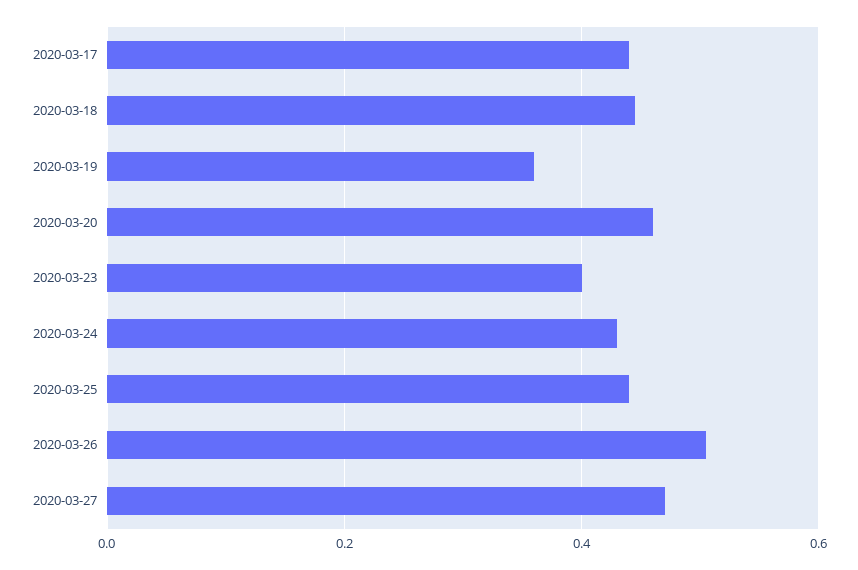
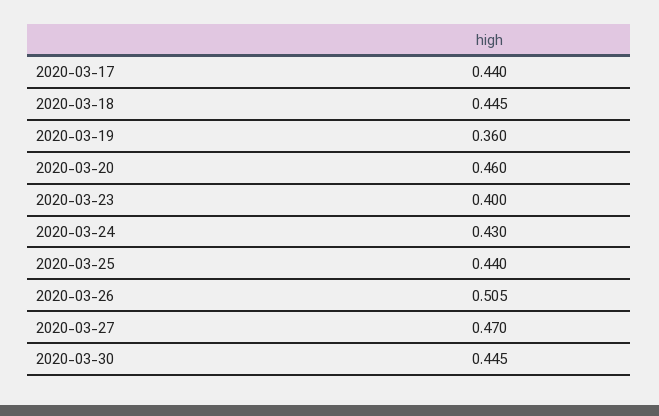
2020-03-30: none -> 0.445

